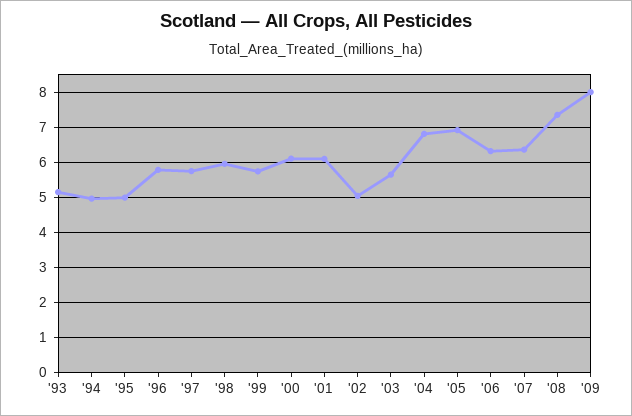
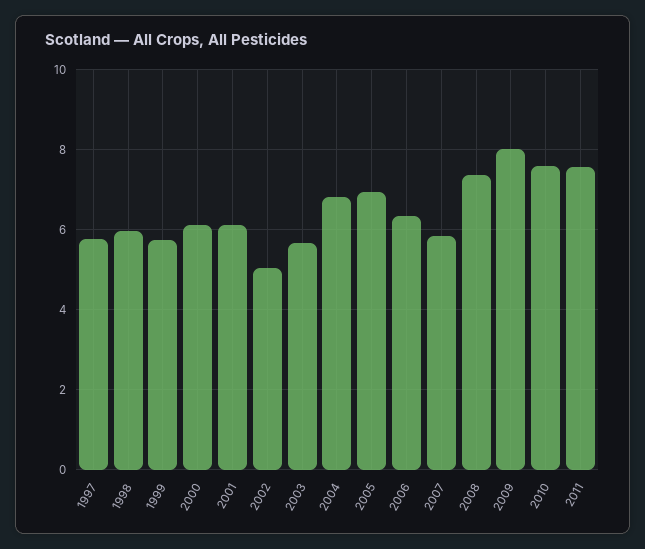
'93: 5.2 -> none
'94: 5 -> none
'95: 5 -> none
'96: 5.8 -> none
'07: 6.4 -> 5.8
2010: none -> 7.6
2011: none -> 7.6

